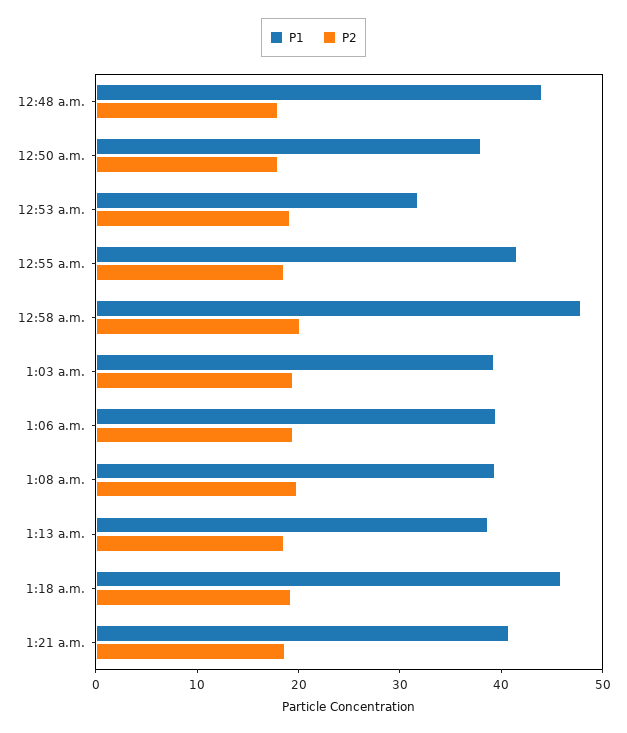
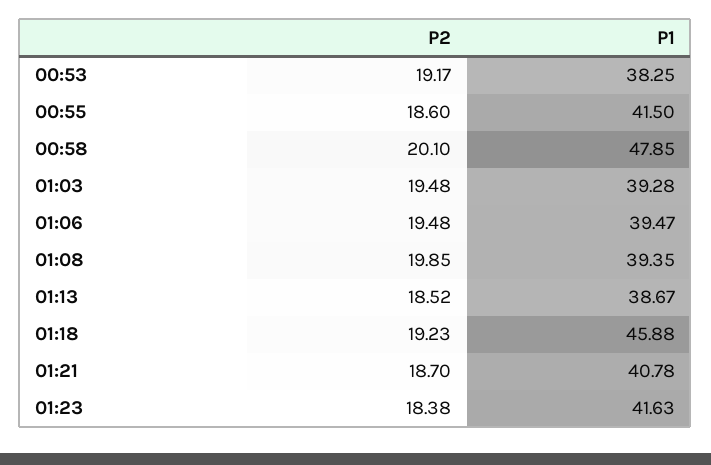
P1, 12:48 a.m.: 44 -> none
P2, 12:48 a.m.: 18 -> none
P1, 12:50 a.m.: 38 -> none
P2, 12:50 a.m.: 18 -> none
P1, 12:53 a.m.: 32 -> 38.25
P2, 01:23: none -> 18.38
P1, 01:23: none -> 41.63

